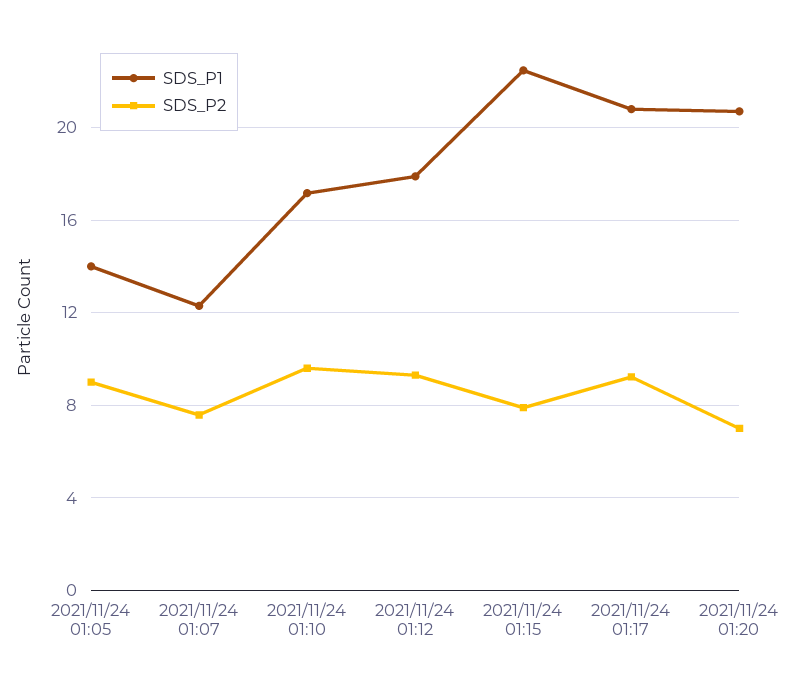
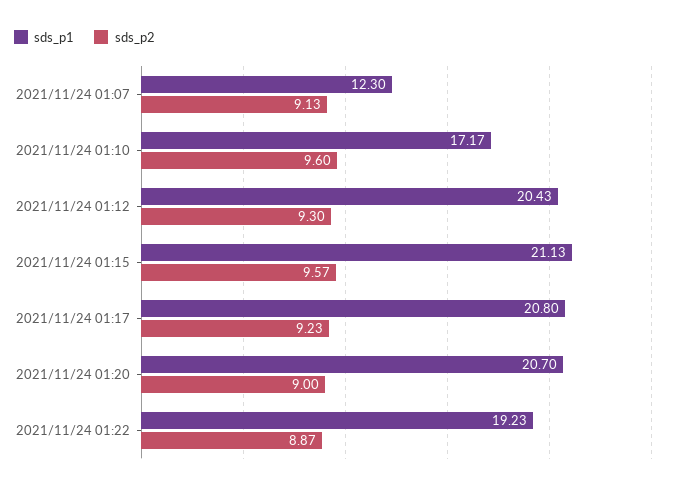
SDS_P1, 2021/11/24 01:05: 14 -> none
SDS_P2, 2021/11/24 01:05: 9 -> none
SDS_P2, 2021/11/24 01:07: 7.5 -> 9.13
SDS_P1, 2021/11/24 01:12: 18 -> 20.43
SDS_P1, 2021/11/24 01:15: 22.5 -> 21.13
SDS_P2, 2021/11/24 01:15: 8 -> 9.57
SDS_P2, 2021/11/24 01:20: 7 -> 9
SDS_P1, 2021/11/24 01:22: none -> 19.23
SDS_P2, 2021/11/24 01:22: none -> 8.87

